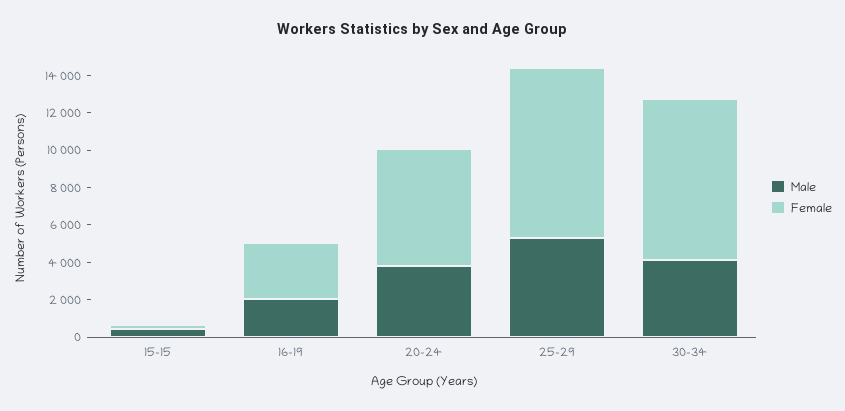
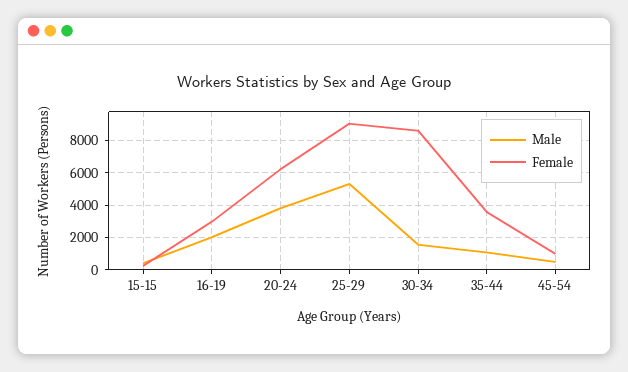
Male, 30-34: 4000 -> 1500
Male, 35-44: none -> 1000
Female, 35-44: none -> 3500
Male, 45-54: none -> 500
Female, 45-54: none -> 1000

